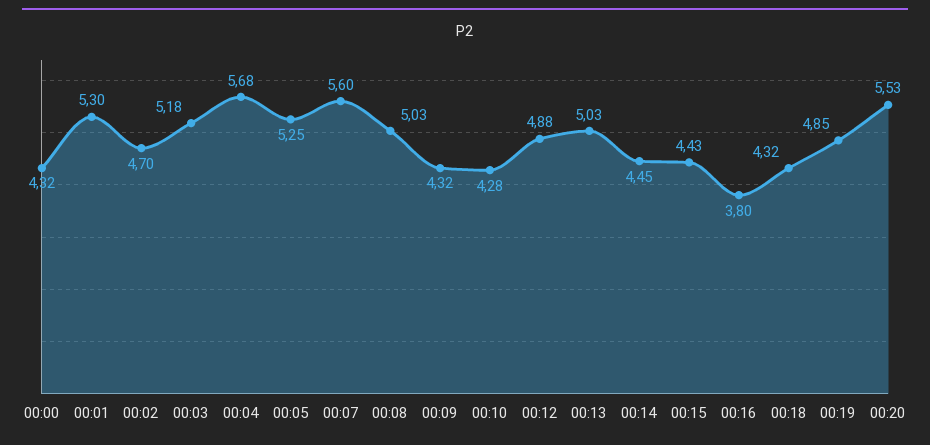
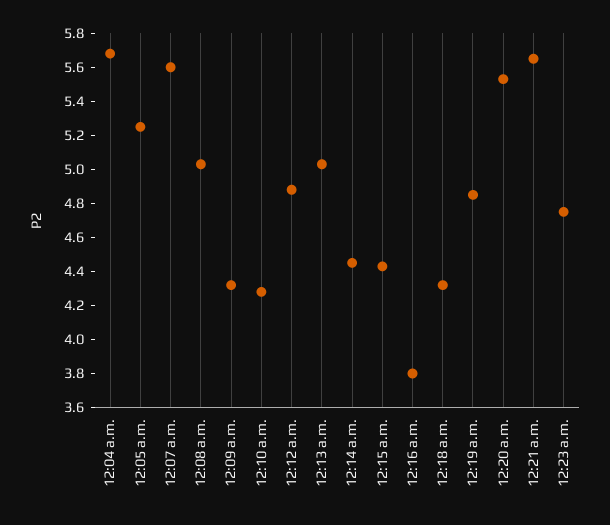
00:00: 4.32 -> none
00:01: 5.3 -> none
00:02: 4.7 -> none
00:03: 5.18 -> none
12:21 a.m.: none -> 5.65
12:23 a.m.: none -> 4.75

